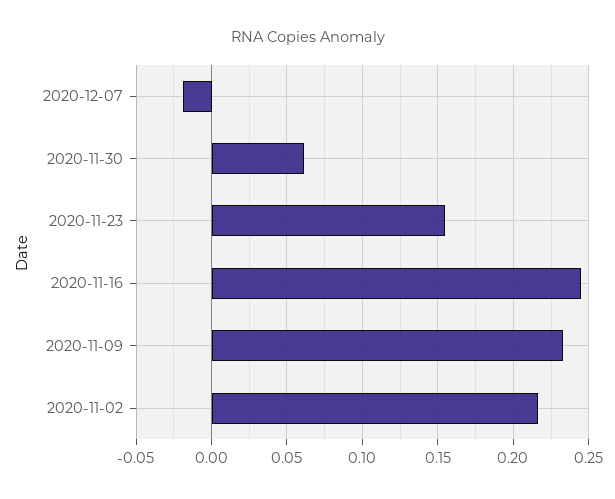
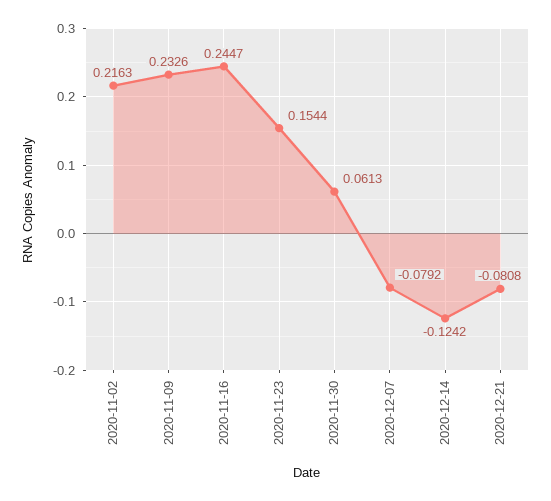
2020-12-07: -0.02 -> -0.0792
2020-12-14: none -> -0.1242
2020-12-21: none -> -0.0808

